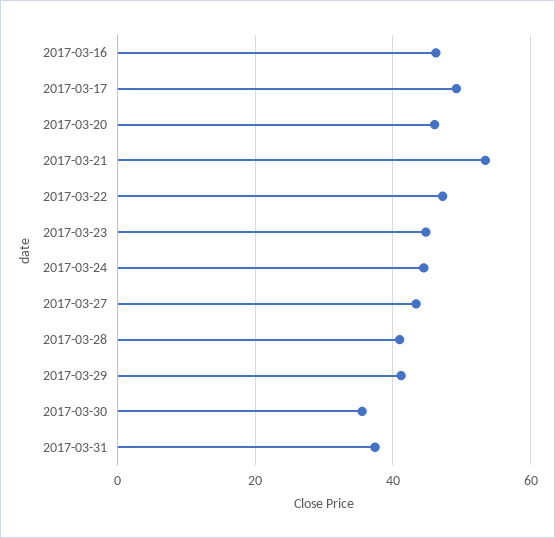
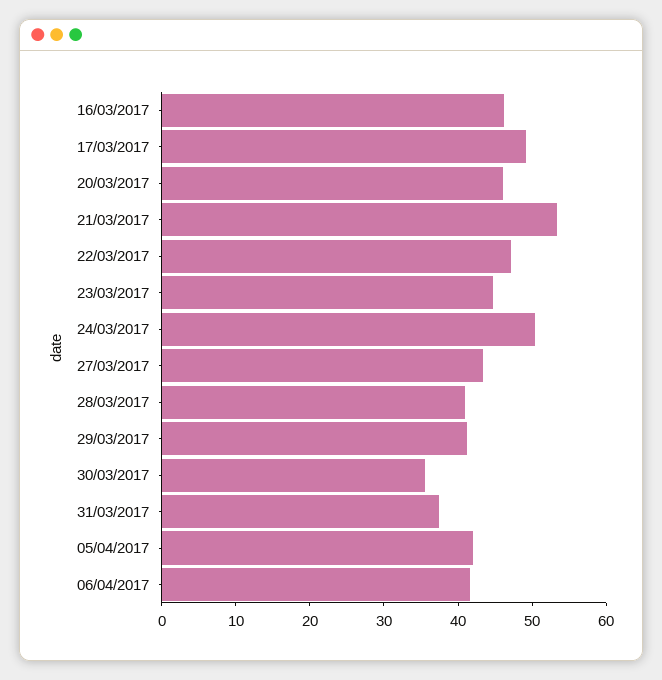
2017-03-24: 44 -> 50
05/04/2017: none -> 42
06/04/2017: none -> 42

